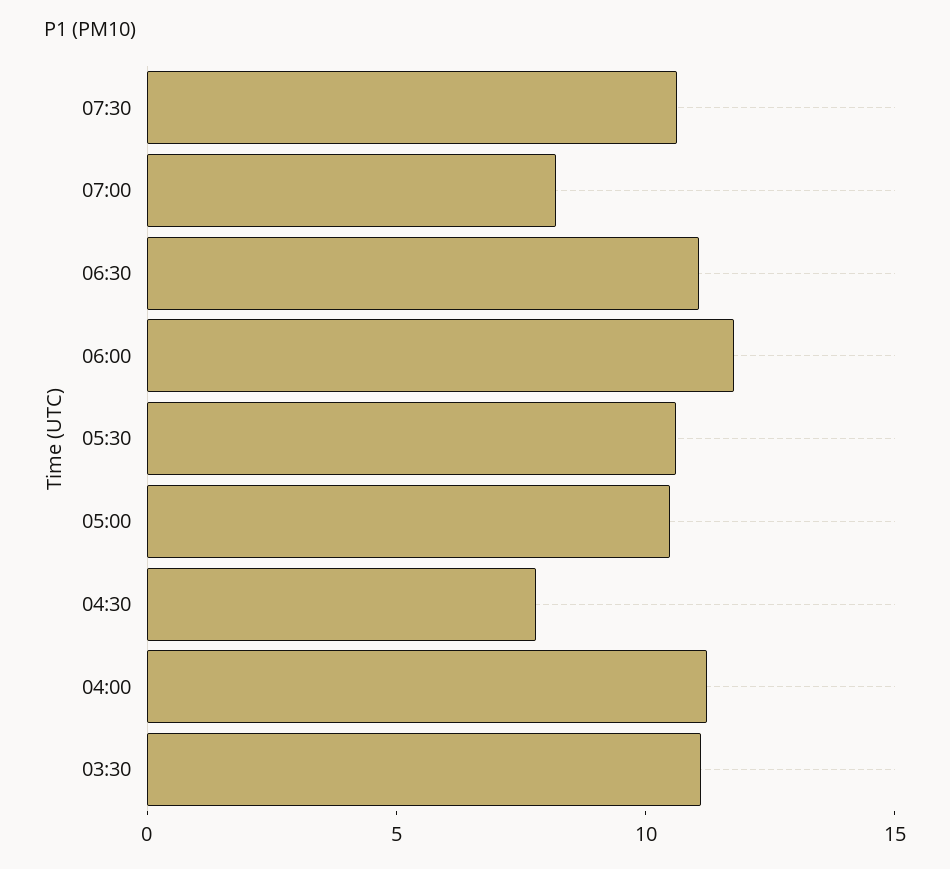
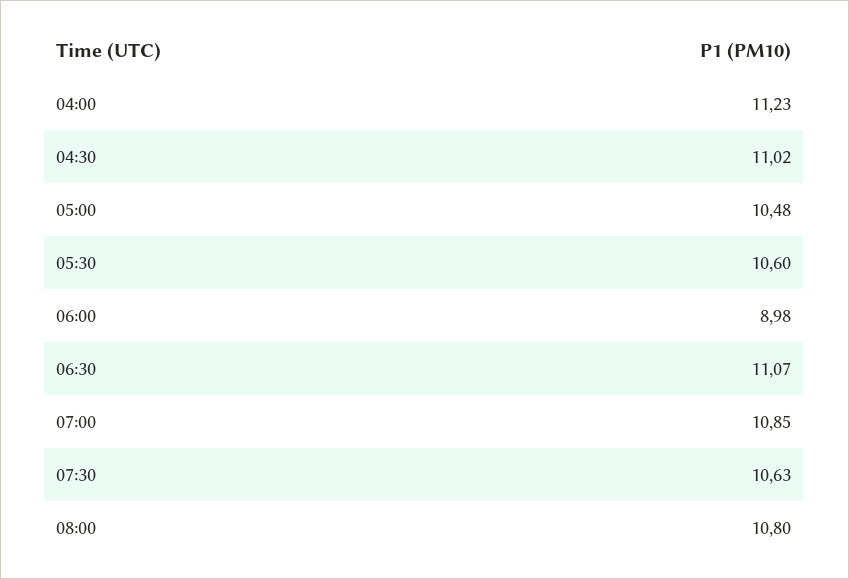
07:00: 8 -> 10.85
06:00: 12 -> 8.98
04:30: 8 -> 11.02
03:30: 11 -> none
08:00: none -> 10.8

